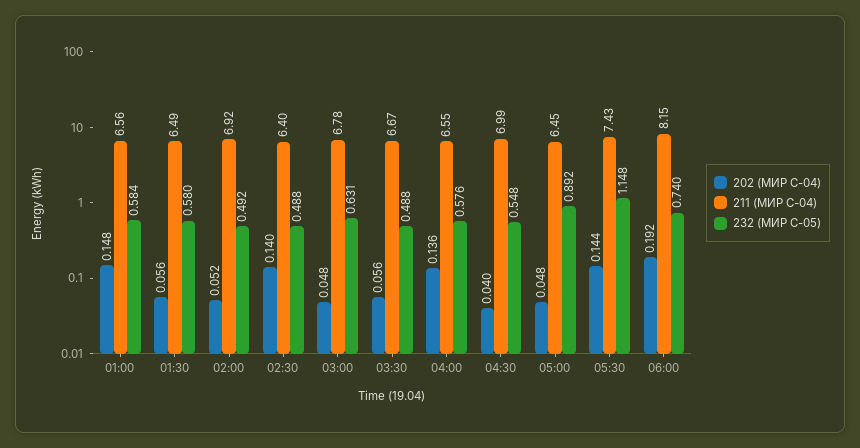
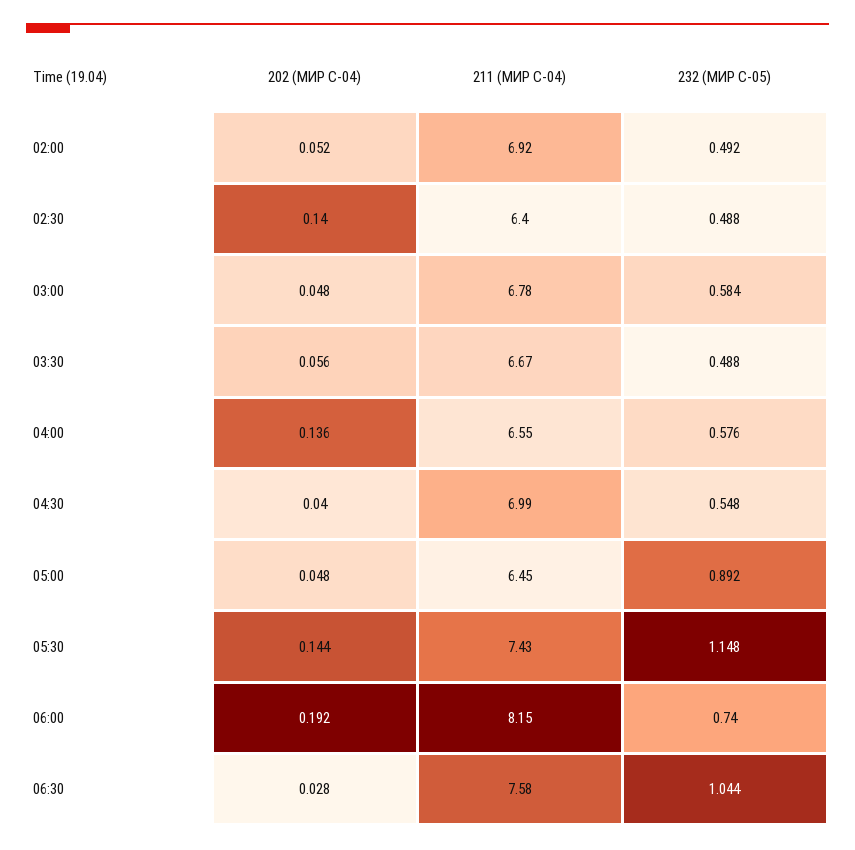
202 (МИР С-04), 01:00: 0.148 -> none
211 (МИР С-04), 01:00: 6.56 -> none
232 (МИР С-05), 01:00: 0.584 -> none
202 (МИР С-04), 01:30: 0.056 -> none
211 (МИР С-04), 01:30: 6.49 -> none
232 (МИР С-05), 01:30: 0.58 -> none
232 (МИР С-05), 03:00: 0.631 -> 0.584
202 (МИР С-04), 06:30: none -> 0.028
211 (МИР С-04), 06:30: none -> 7.58
232 (МИР С-05), 06:30: none -> 1.044

